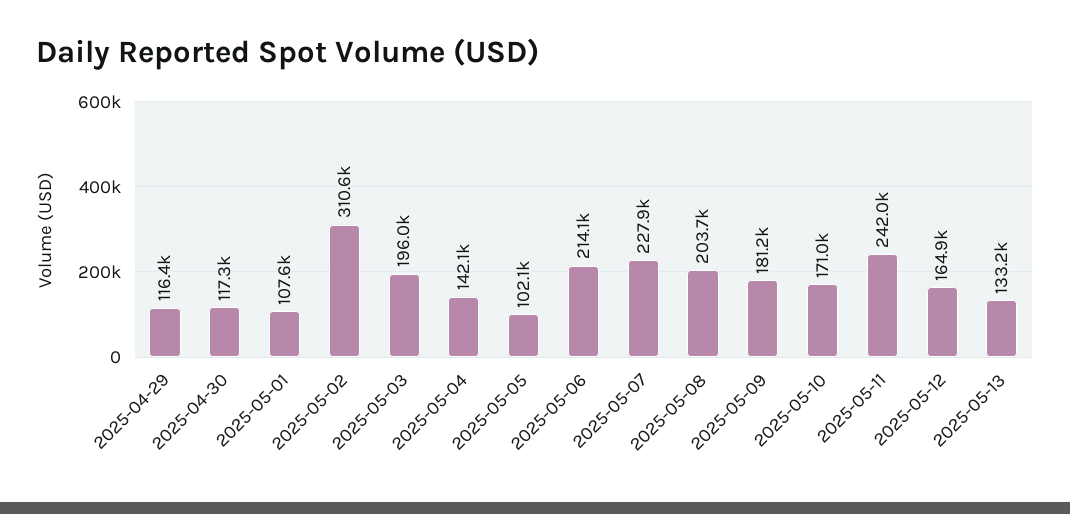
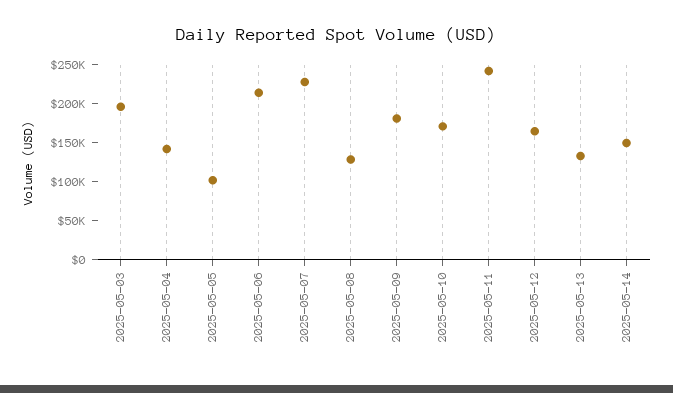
2025-04-29: 116400 -> none
2025-04-30: 117300 -> none
2025-05-01: 107600 -> none
2025-05-02: 310600 -> none
2025-05-08: 203700 -> 125000
2025-05-14: none -> 150000

